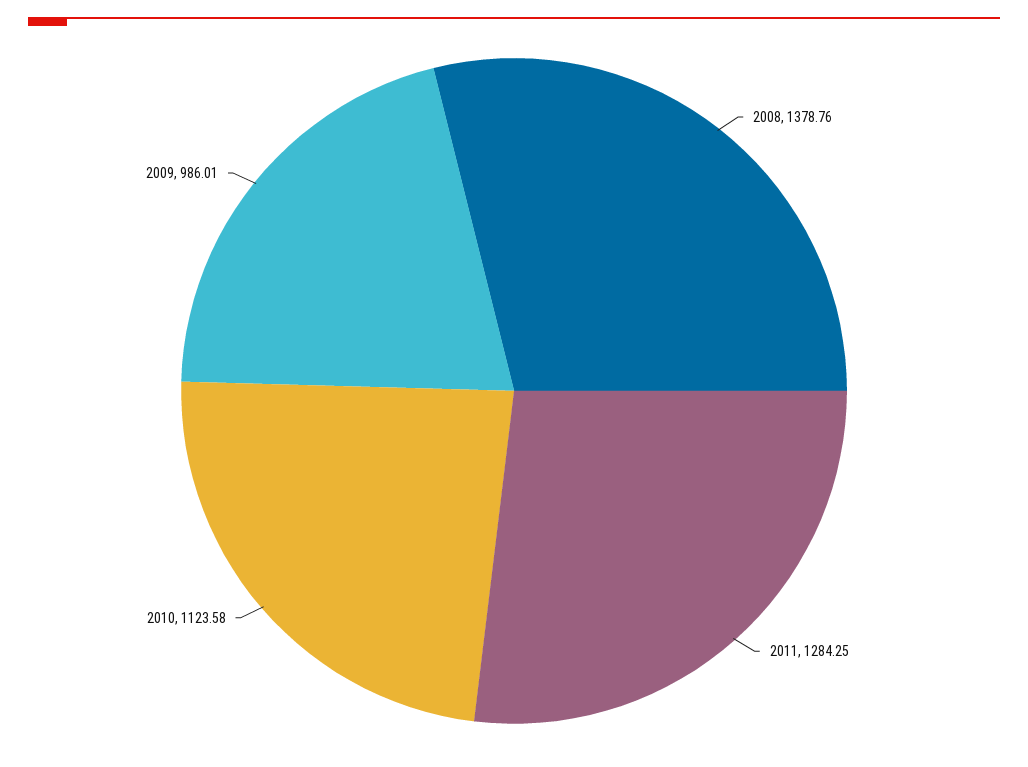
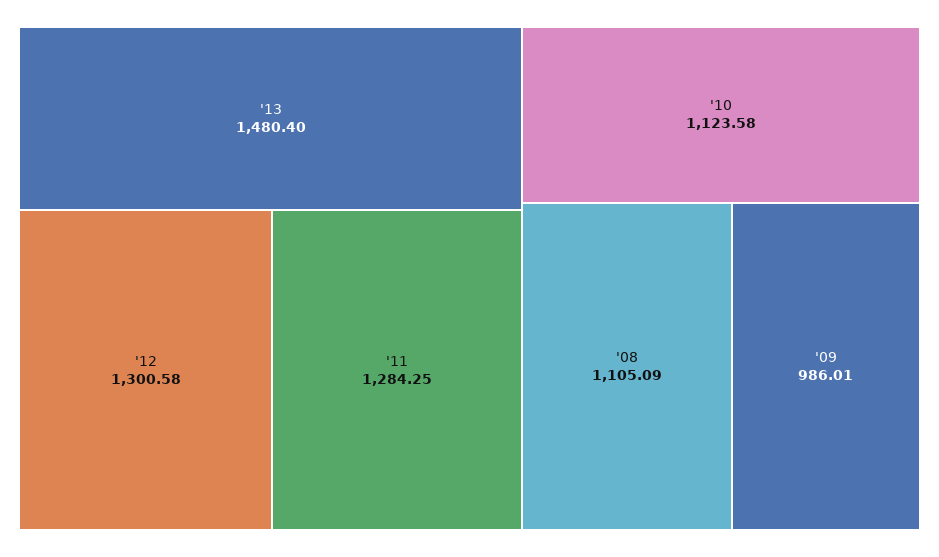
2008: 1378.76 -> 1105.09
'13: none -> 1480.4
'12: none -> 1300.58

